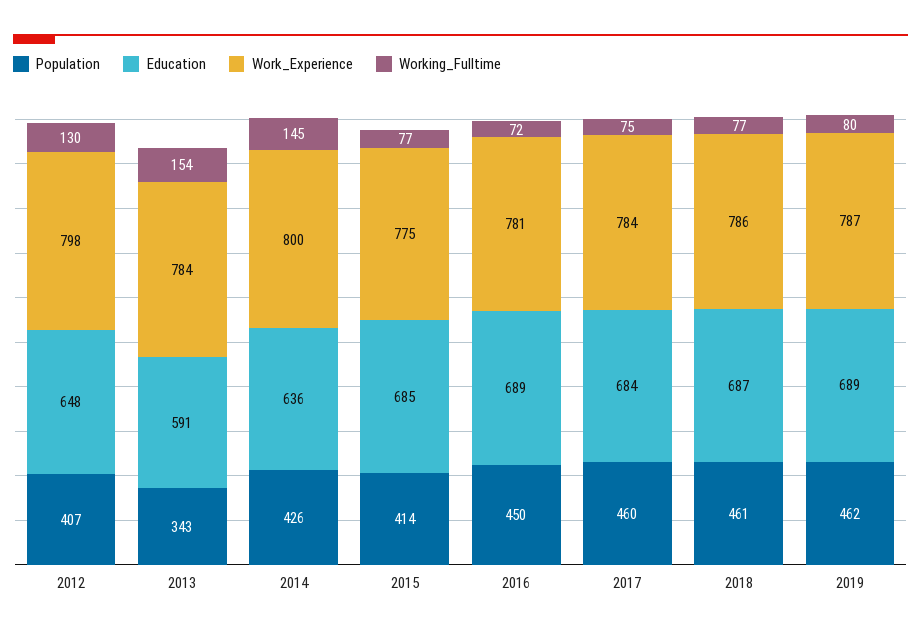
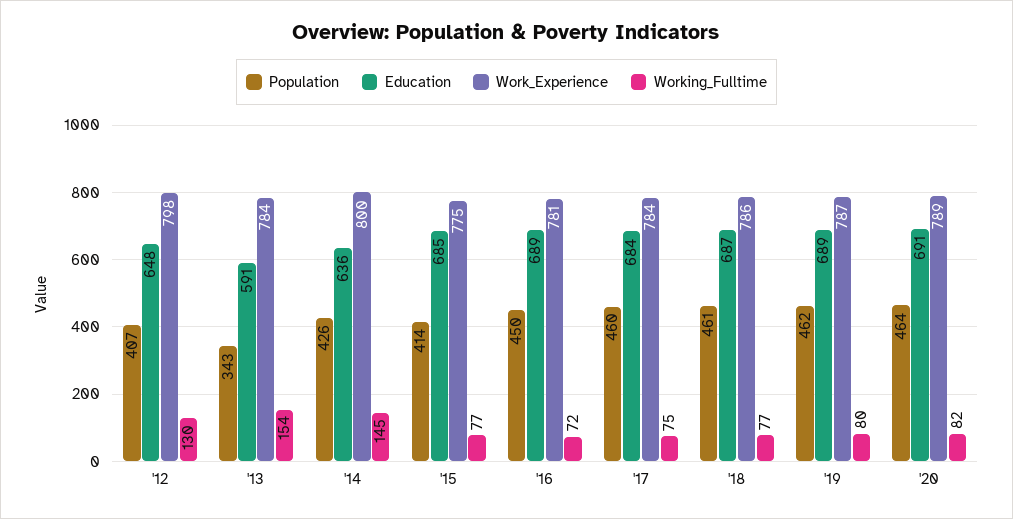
Population, '20: none -> 464
Education, '20: none -> 691
Work_Experience, '20: none -> 789
Working_Fulltime, '20: none -> 82

